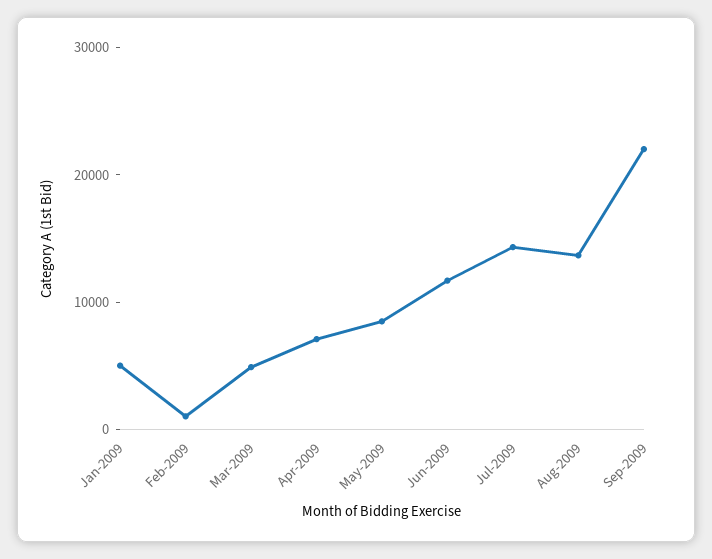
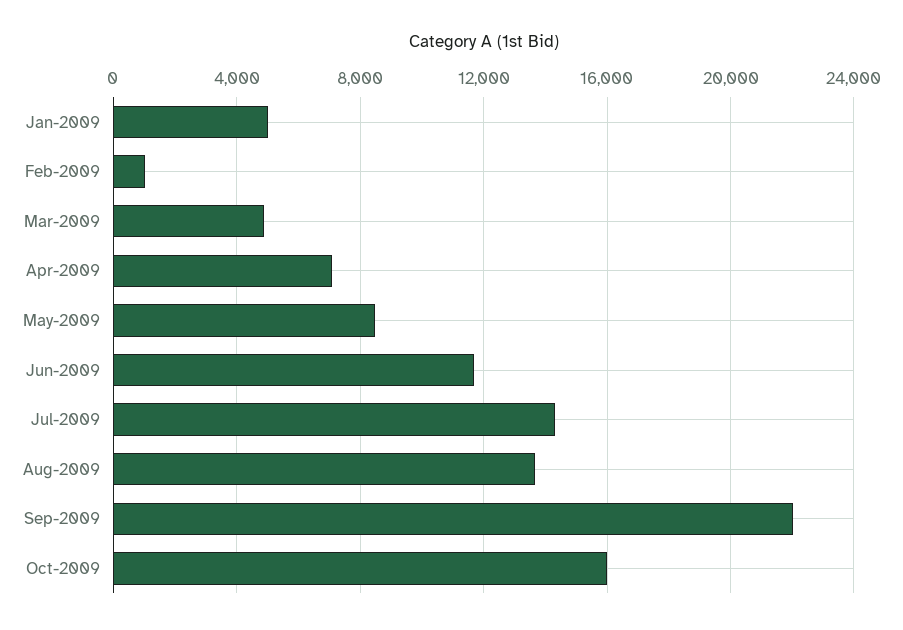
Oct-2009: none -> 16000

